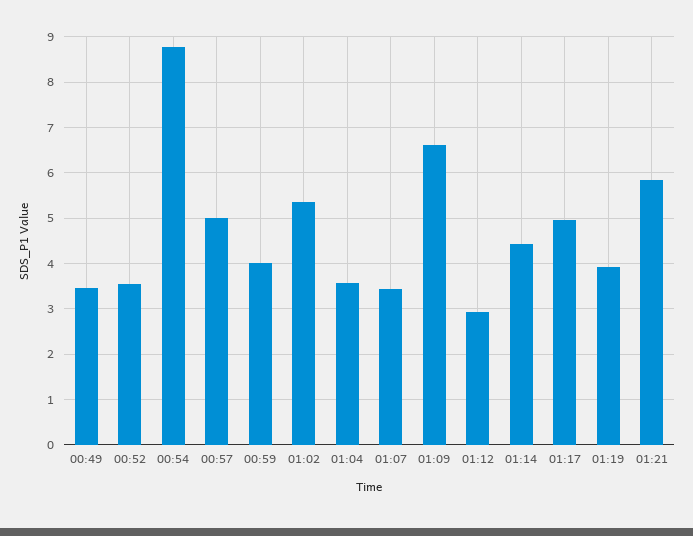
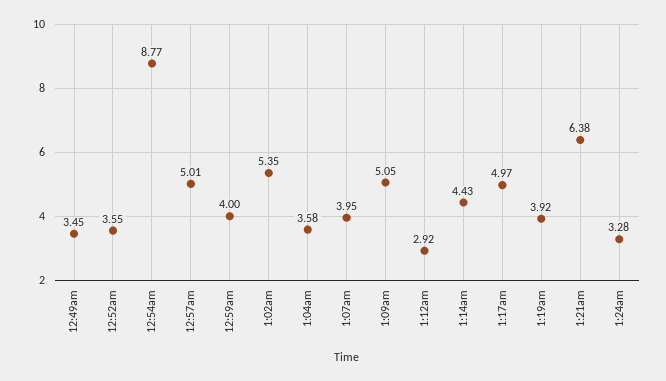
01:07: 3.4 -> 3.95
01:09: 6.6 -> 5.05
01:21: 5.8 -> 6.38
1:24am: none -> 3.28

